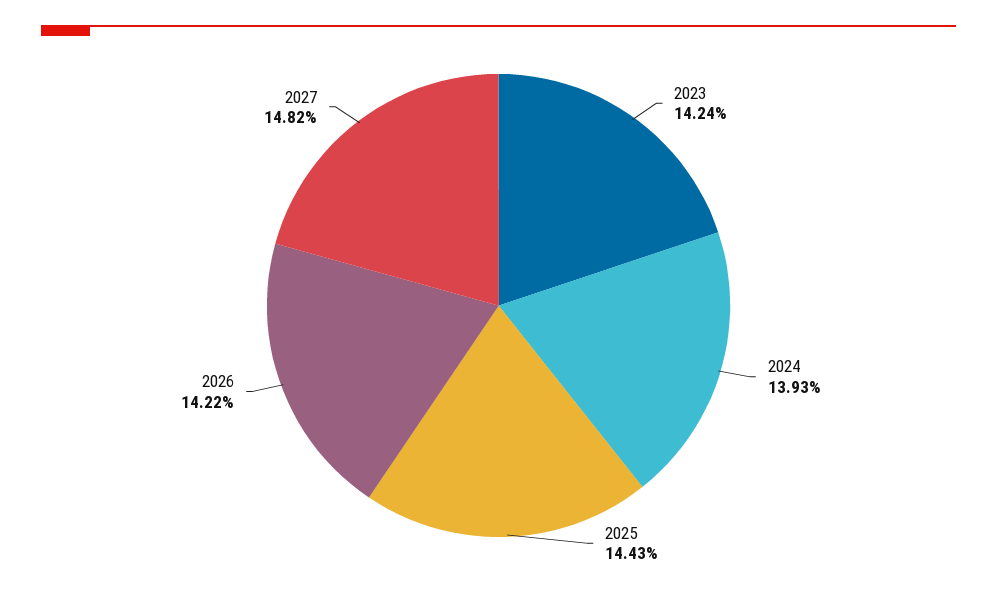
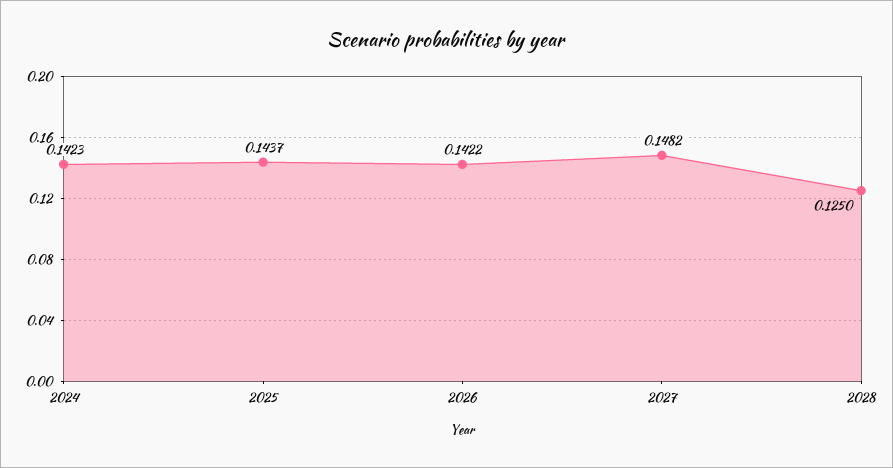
2023: 0.1424 -> none
2024: 0.1393 -> 0.1423
2025: 0.1443 -> 0.1437
2028: none -> 0.125

